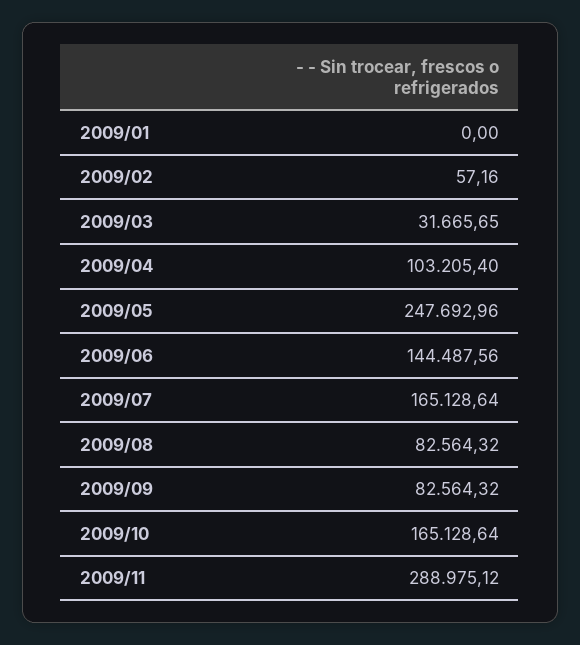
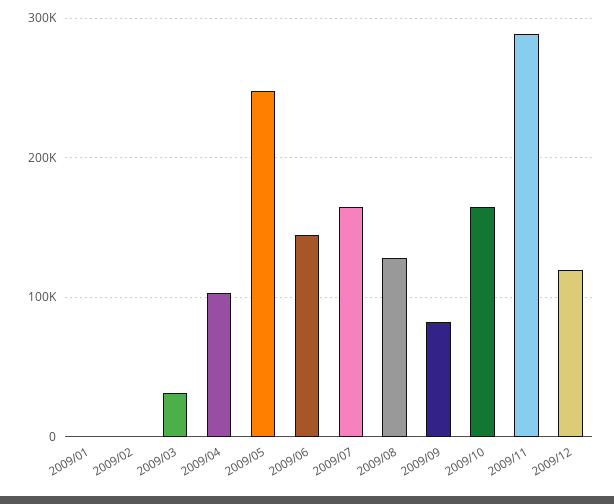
2009/08: 82564.32 -> 130000
2009/12: none -> 120000

